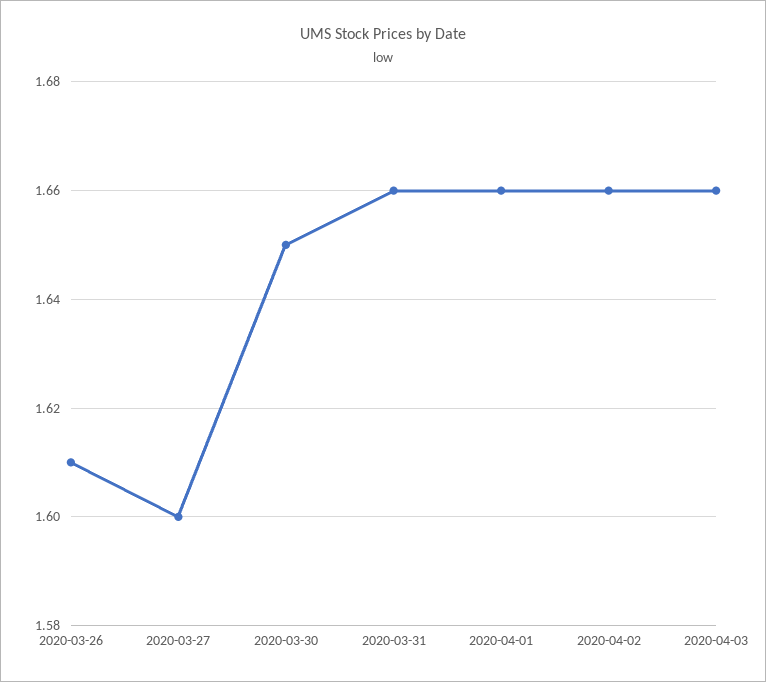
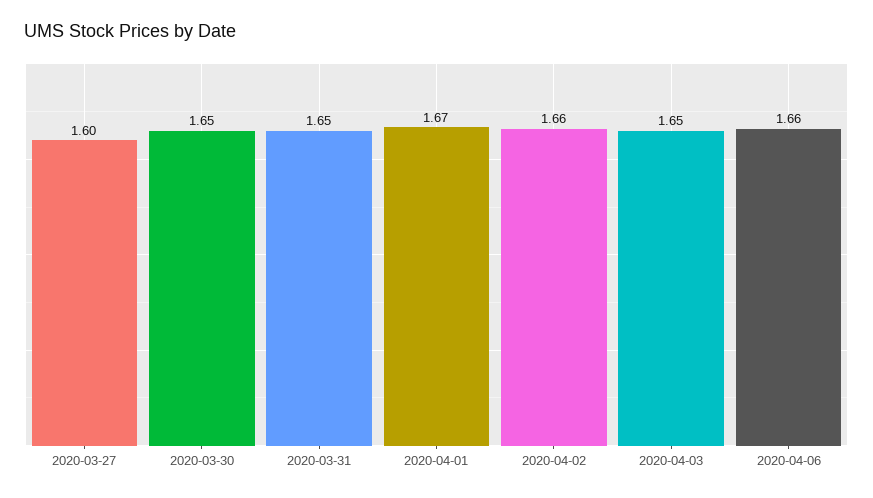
2020-03-26: 1.61 -> none
2020-03-31: 1.66 -> 1.65
2020-04-01: 1.66 -> 1.67
2020-04-03: 1.66 -> 1.65
2020-04-06: none -> 1.66

